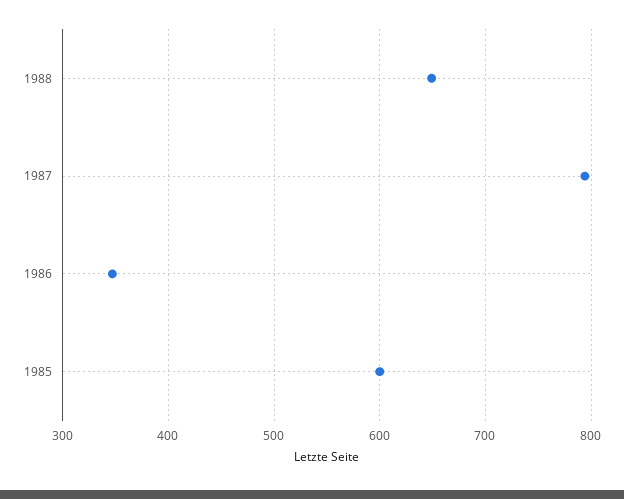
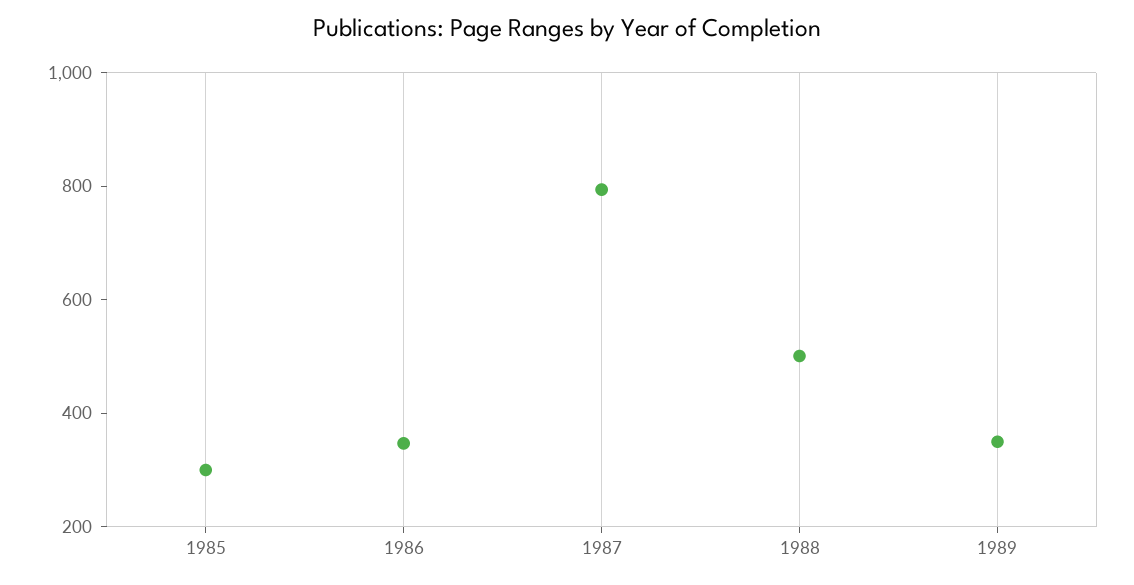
1988: 650 -> 500
1985: 600 -> 300
1989: none -> 350

